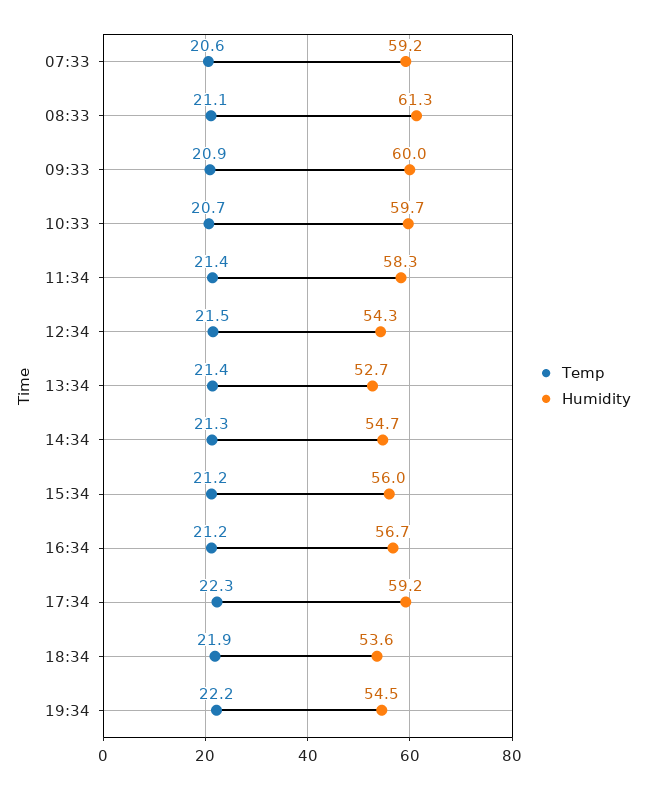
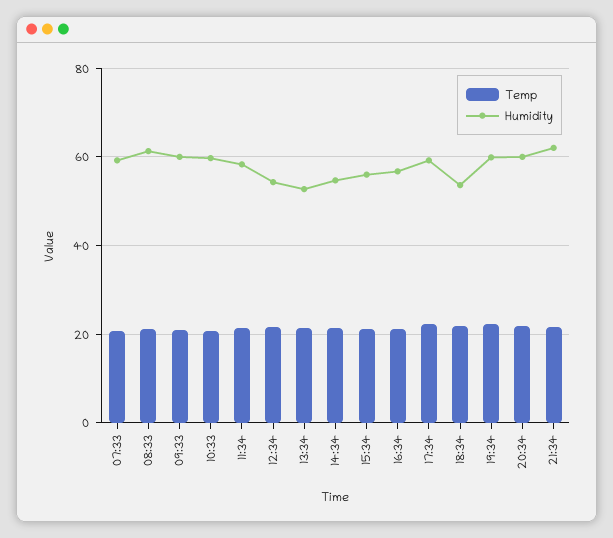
Humidity, 19:34: 54.5 -> 60
Temp, 20:34: none -> 22
Humidity, 20:34: none -> 60
Temp, 21:34: none -> 22
Humidity, 21:34: none -> 62

